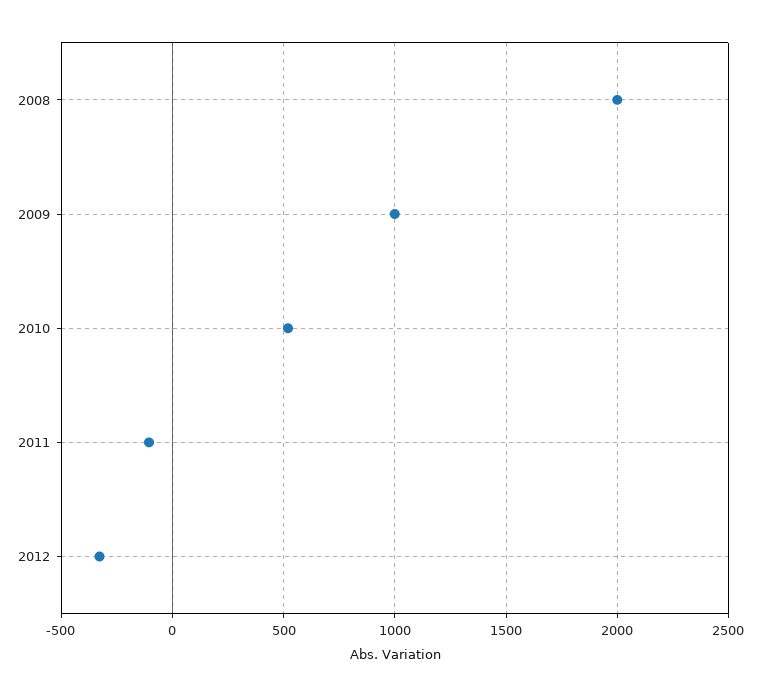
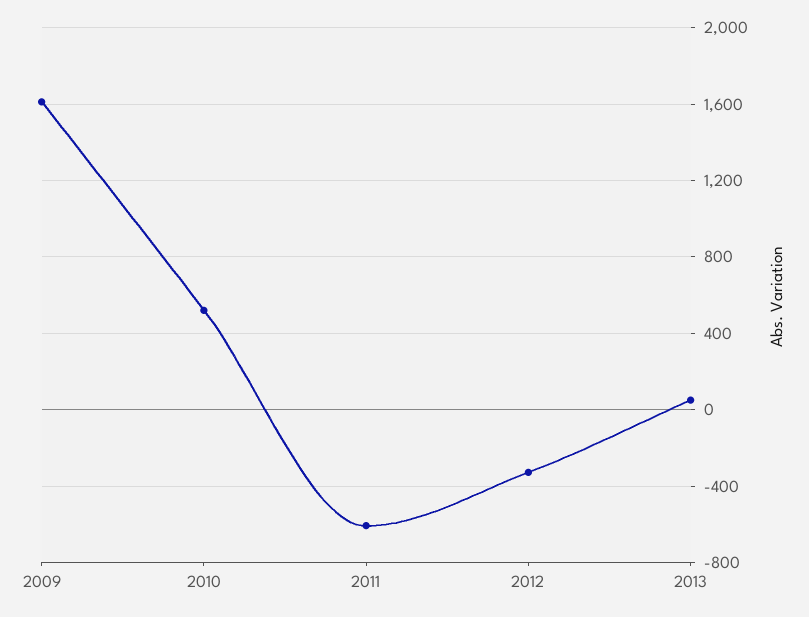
2008: 2000 -> none
2009: 1000 -> 1600
2011: -100 -> -600
2013: none -> 50

